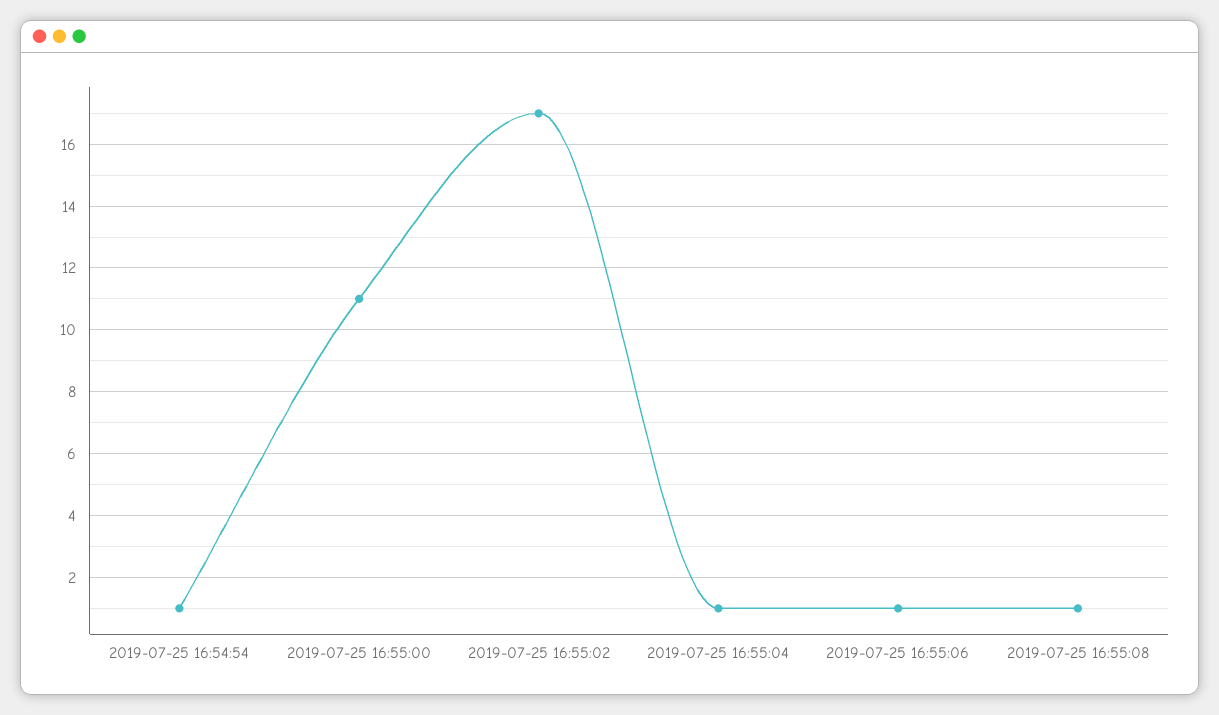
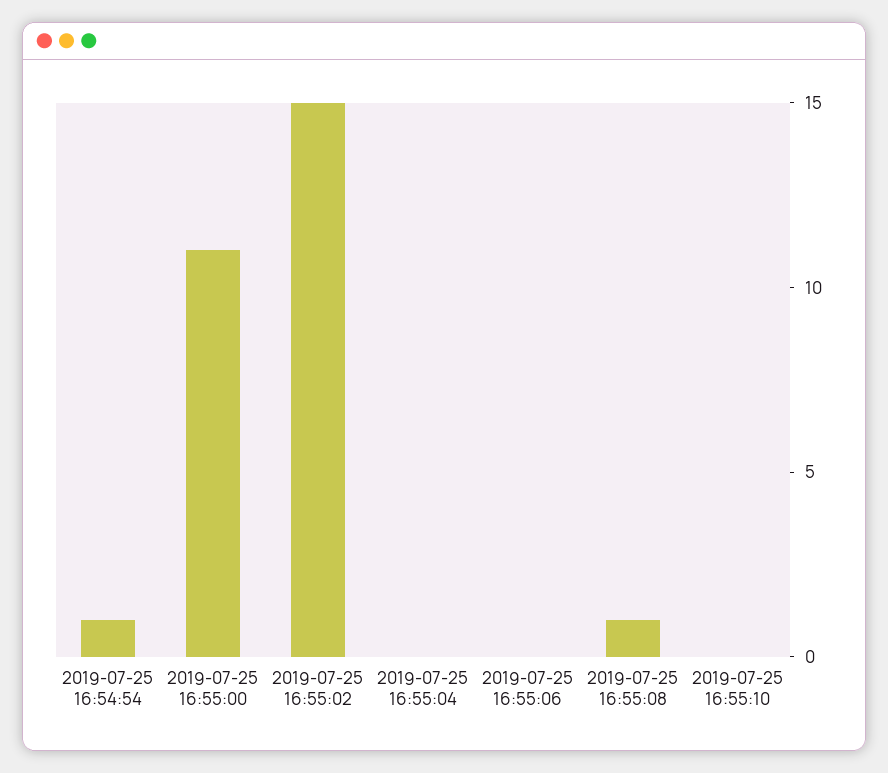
2019-07-25 16:55:02: 17 -> 15
2019-07-25 16:55:04: 1 -> 0
2019-07-25 16:55:06: 1 -> 0
2019-07-25 16:55:10: none -> 0

